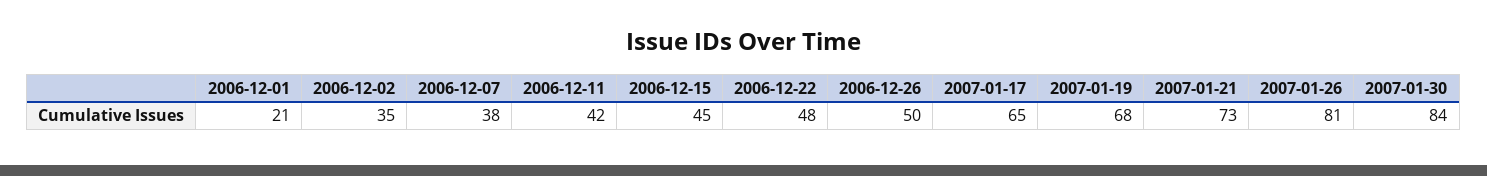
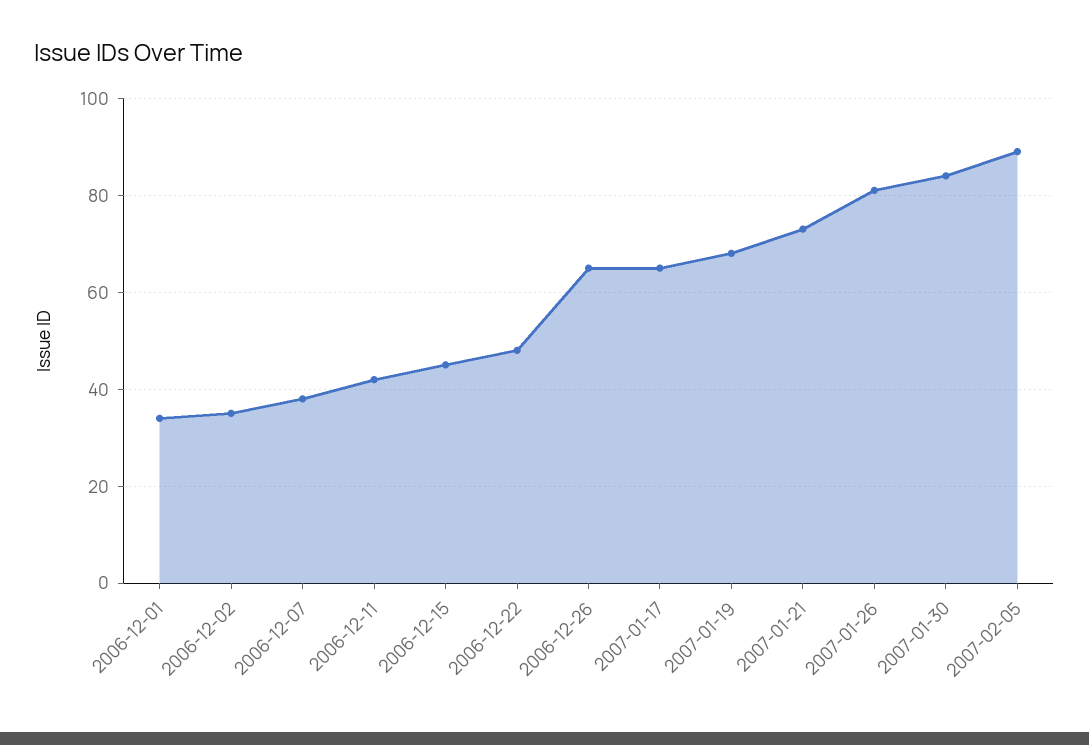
2006-12-01: 21 -> 35
2006-12-26: 50 -> 65
2007-02-05: none -> 90

